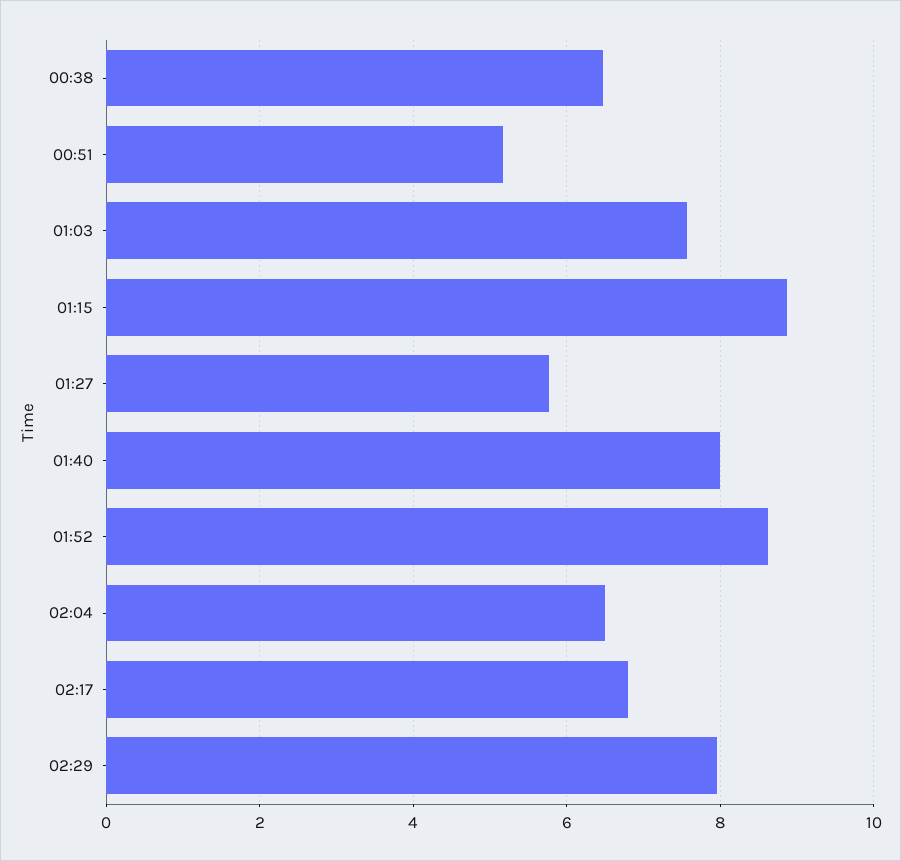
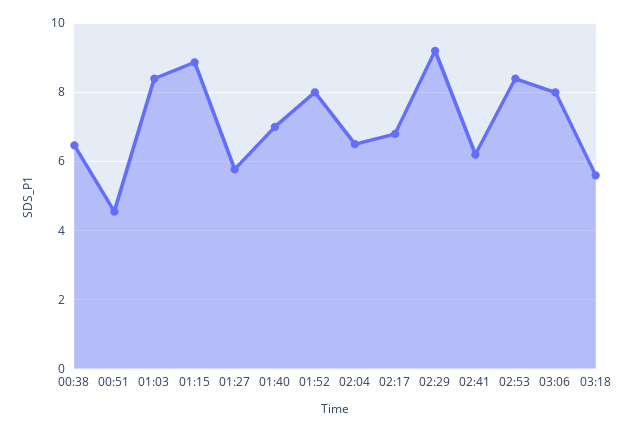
00:51: 5.2 -> 4.6
01:03: 7.6 -> 8.4
01:40: 8 -> 7
01:52: 8.6 -> 8
02:29: 8 -> 9.2
02:41: none -> 6.2
02:53: none -> 8.4
03:06: none -> 8
03:18: none -> 5.6

